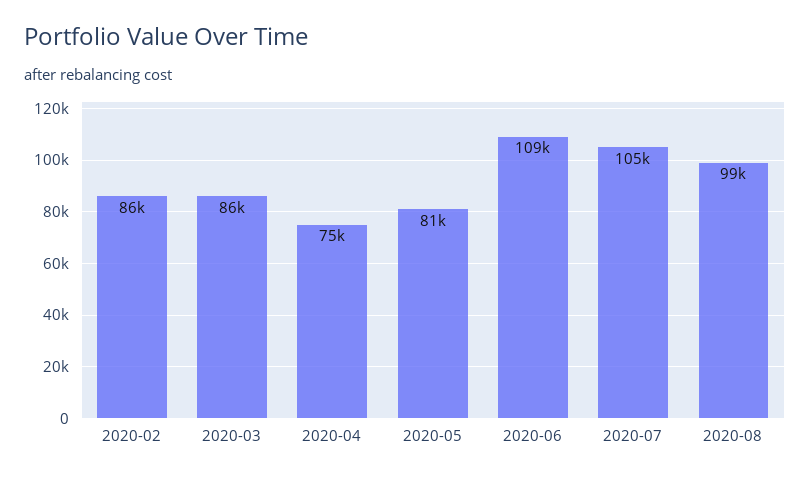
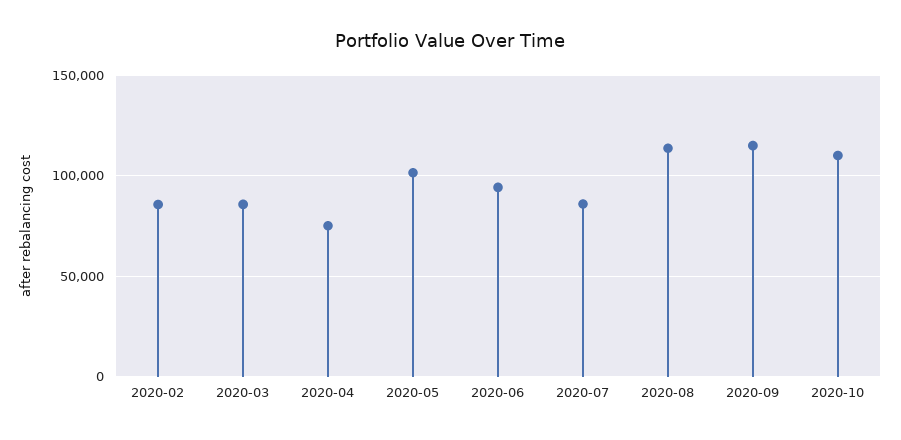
2020-05: 81000 -> 100000
2020-06: 109000 -> 95000
2020-07: 105000 -> 85000
2020-08: 99000 -> 115000
2020-09: none -> 115000
2020-10: none -> 110000

